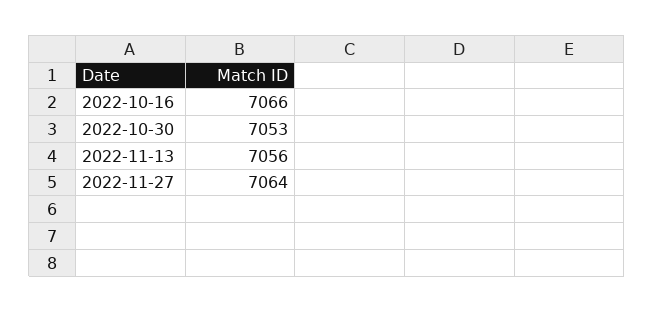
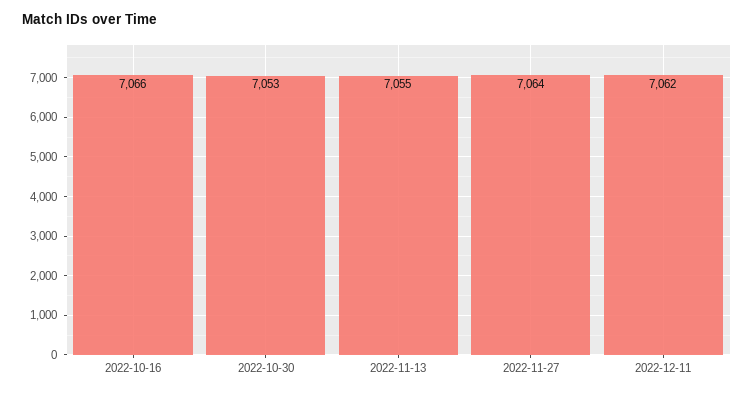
2022-11-13: 7056 -> 7055
2022-12-11: none -> 7062

